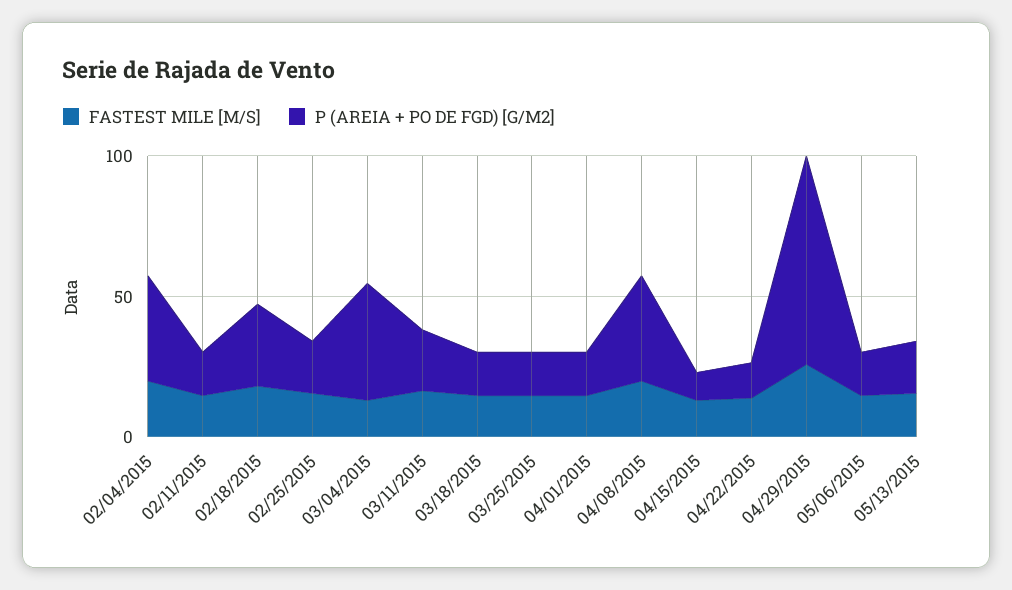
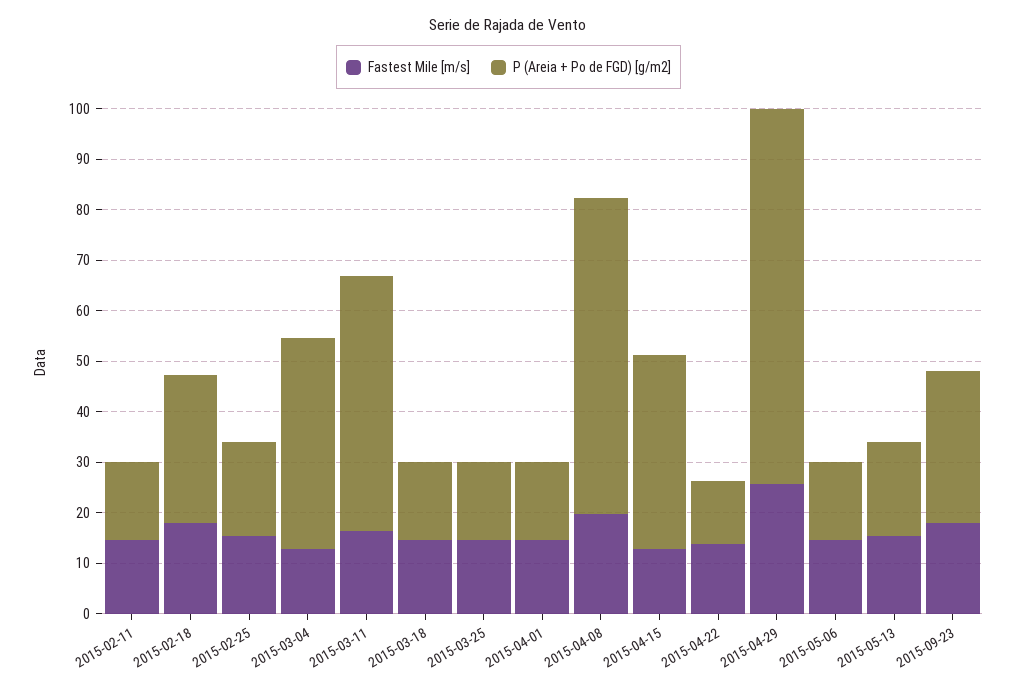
FASTEST MILE [M/S], 02/04/2015: 20 -> none
P (AREIA + PO DE FGD) [G/M2], 02/04/2015: 40 -> none
P (AREIA + PO DE FGD) [G/M2], 03/11/2015: 20 -> 50
P (AREIA + PO DE FGD) [G/M2], 04/08/2015: 40 -> 62
P (AREIA + PO DE FGD) [G/M2], 04/15/2015: 10 -> 38
FASTEST MILE [M/S], 2015-09-23: none -> 18
P (AREIA + PO DE FGD) [G/M2], 2015-09-23: none -> 30

